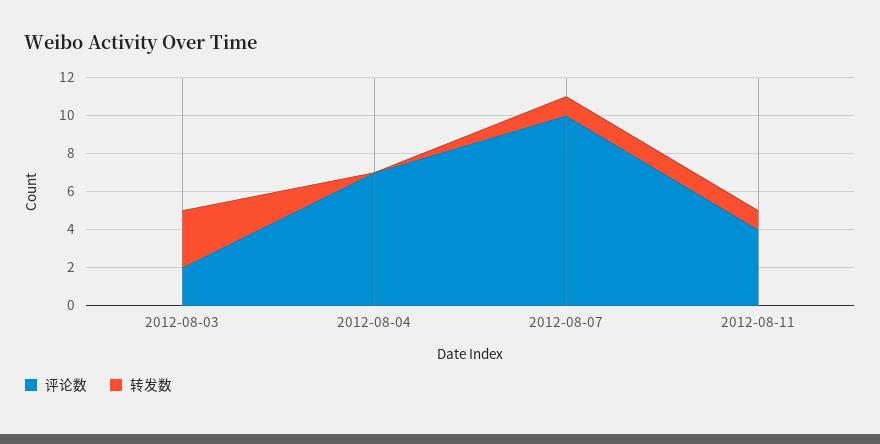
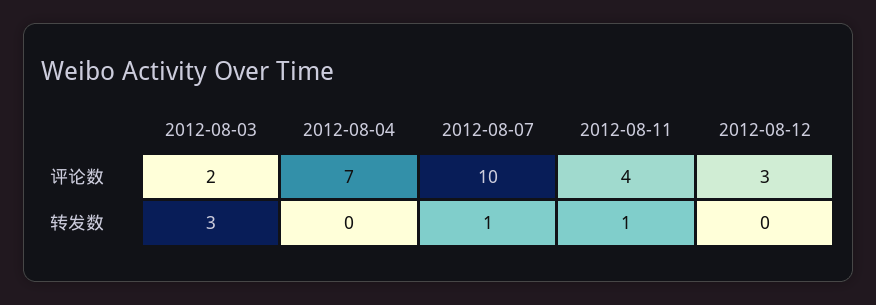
评论数, 2012-08-12: none -> 3
转发数, 2012-08-12: none -> 0

